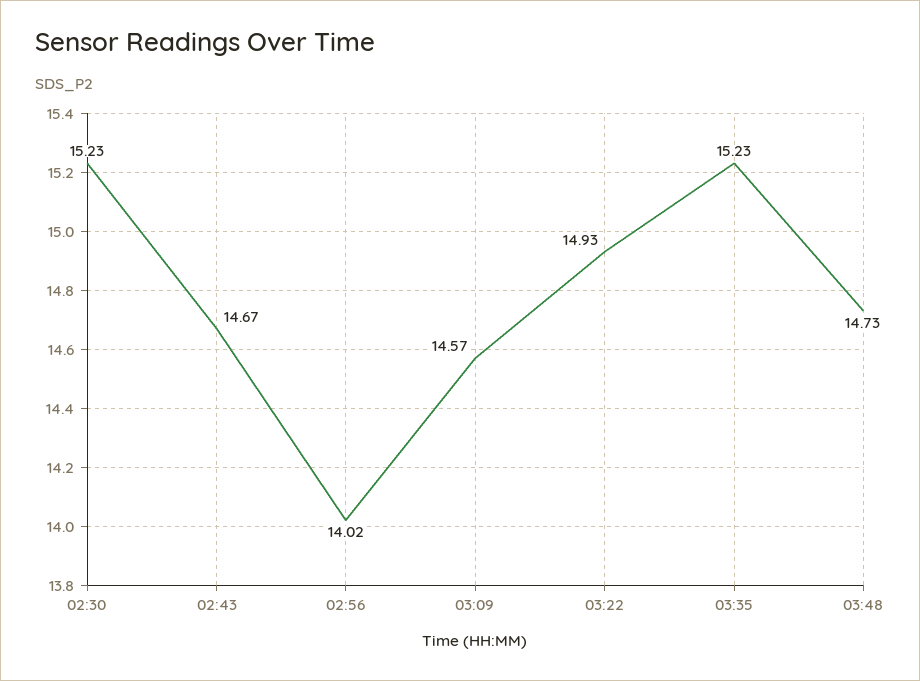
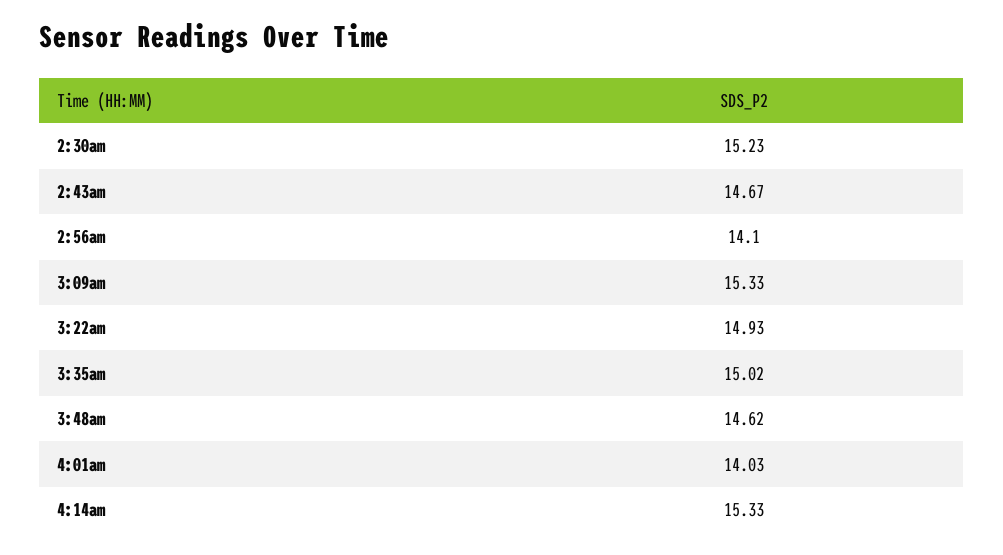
02:56: 14.02 -> 14.1
03:09: 14.57 -> 15.33
03:35: 15.23 -> 15.02
03:48: 14.73 -> 14.62
4:01am: none -> 14.03
4:14am: none -> 15.33

